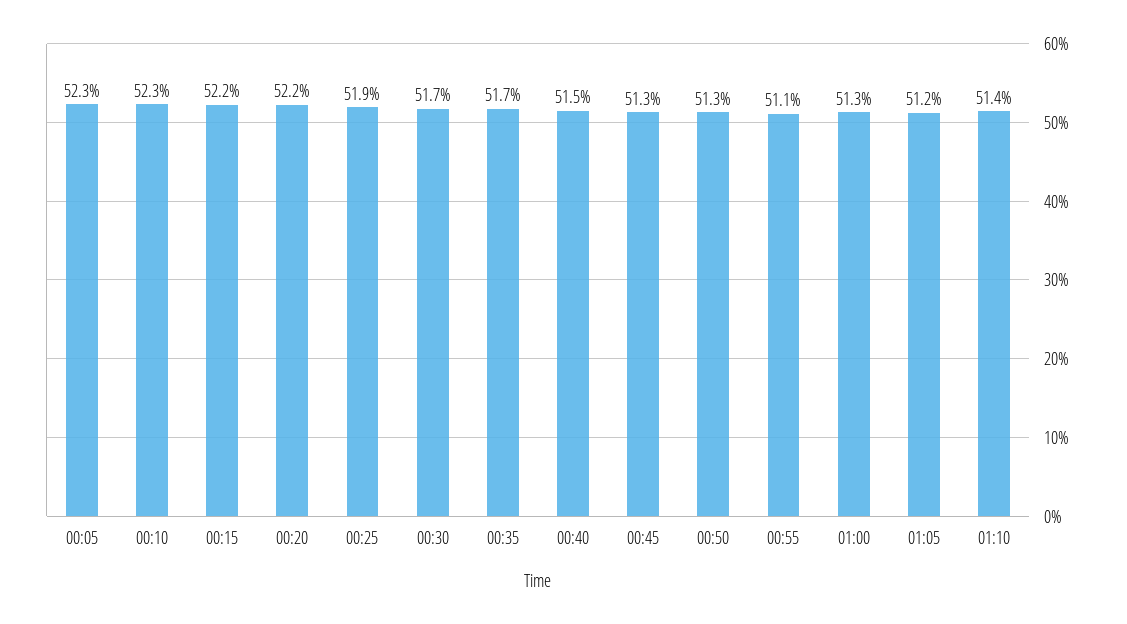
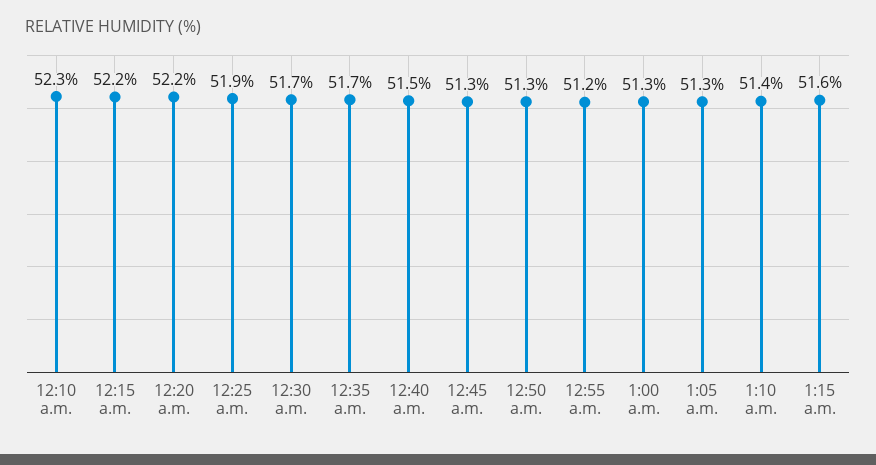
00:05: 52.3 -> none
00:55: 51.1 -> 51.2
01:05: 51.2 -> 51.3
1:15 a.m.: none -> 51.6

